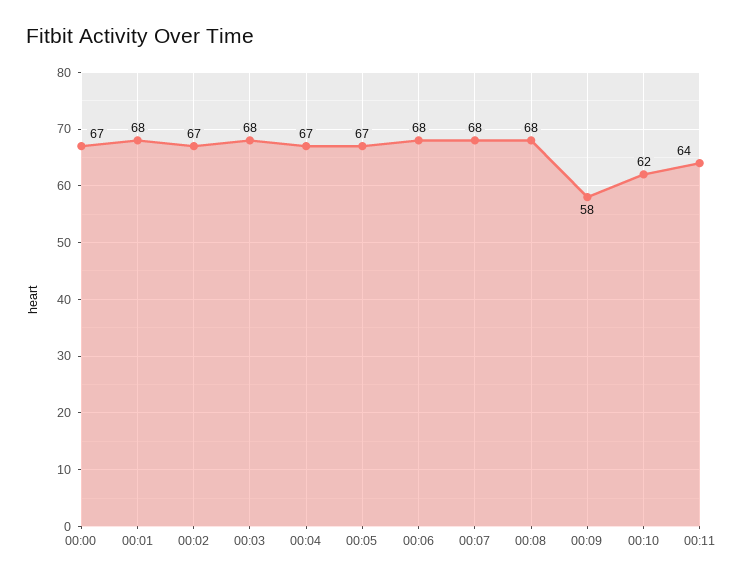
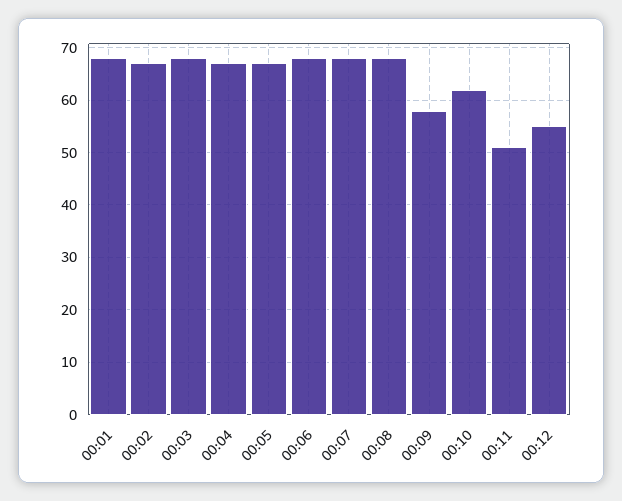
00:00: 67 -> none
00:11: 64 -> 50
00:12: none -> 55

